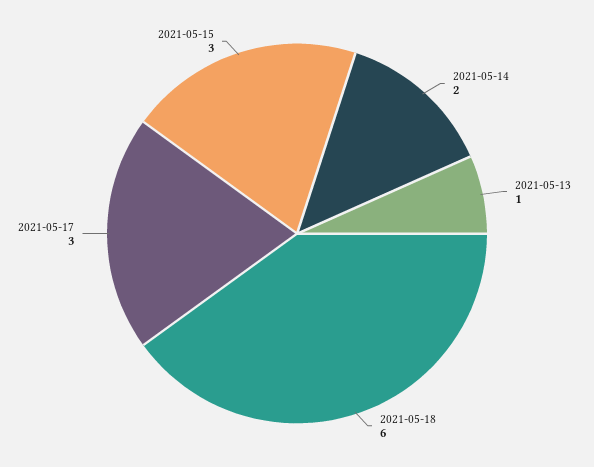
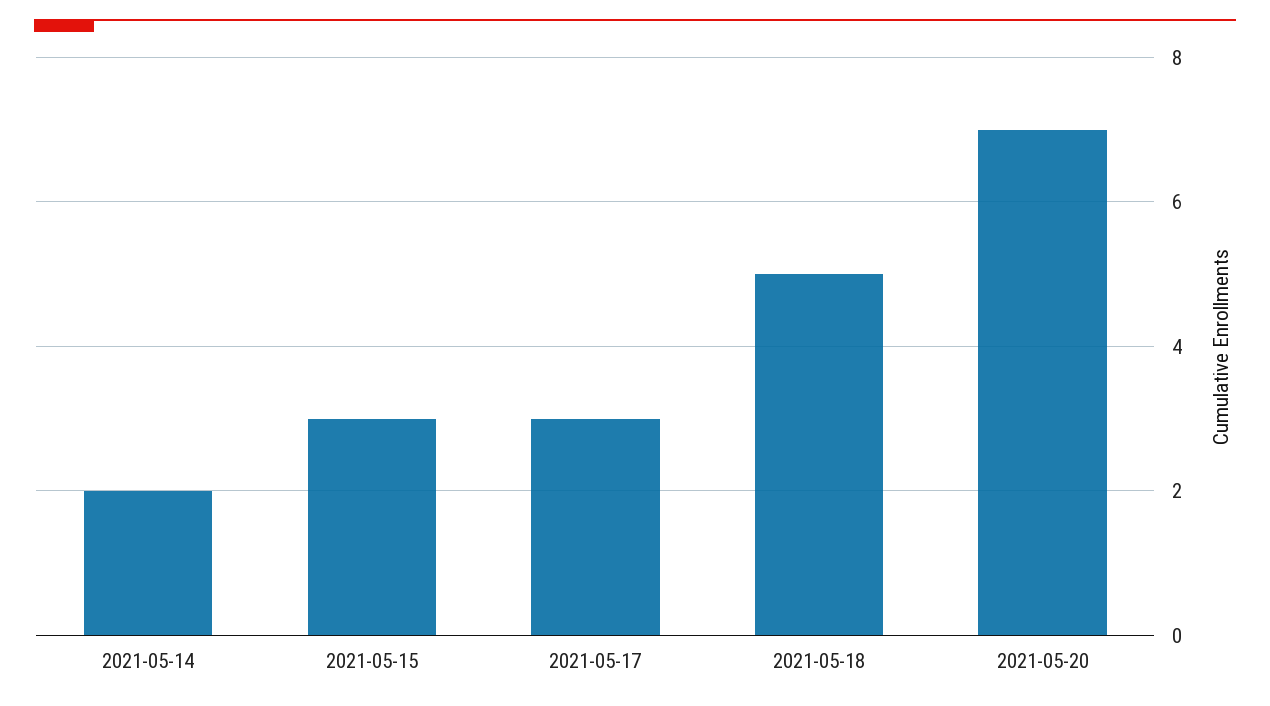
2021-05-13: 1 -> none
2021-05-18: 6 -> 5
2021-05-20: none -> 7

